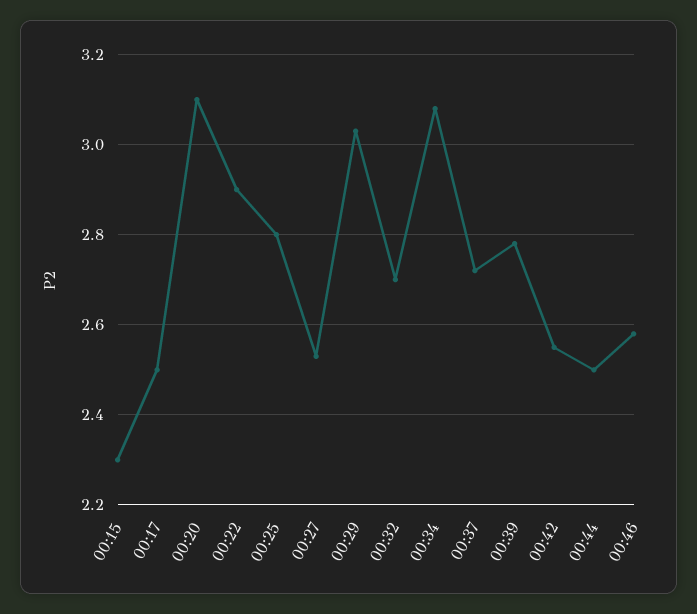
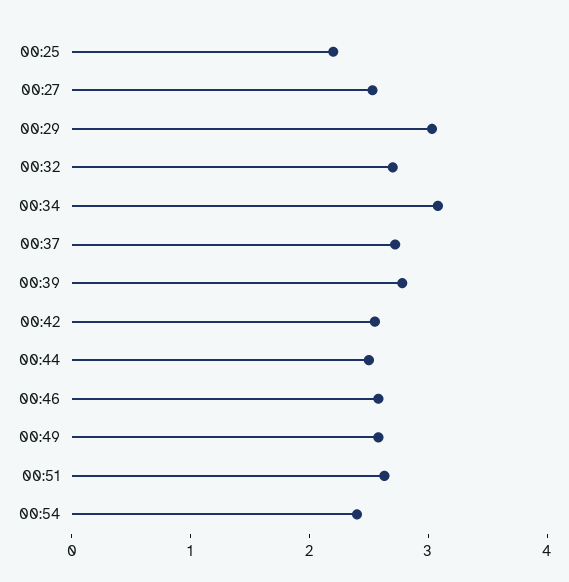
00:15: 2.3 -> none
00:17: 2.5 -> none
00:20: 3.1 -> none
00:22: 2.9 -> none
00:25: 2.8 -> 2.2
00:49: none -> 2.6
00:51: none -> 2.6
00:54: none -> 2.4

